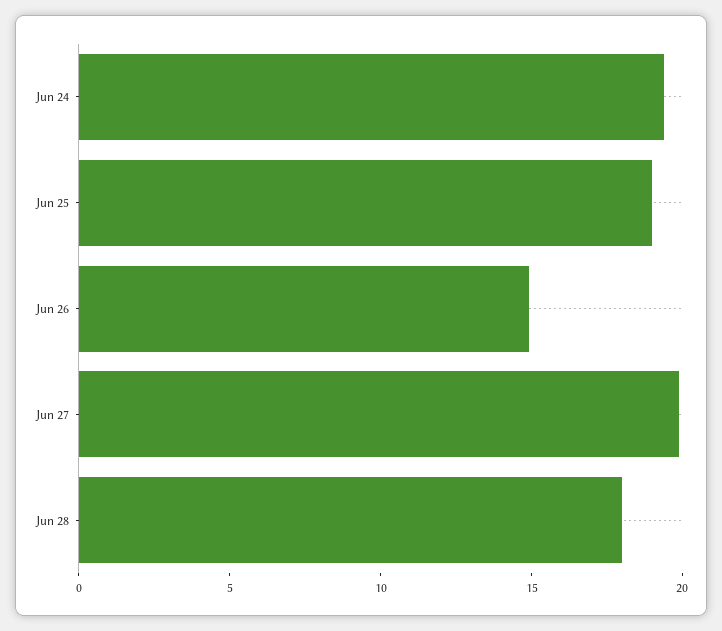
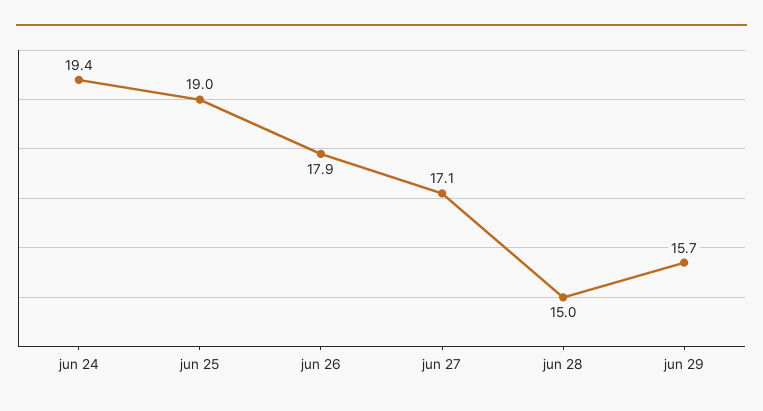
Jun 26: 15 -> 17.9
Jun 27: 20 -> 17.1
Jun 28: 18 -> 15
jun 29: none -> 15.7

